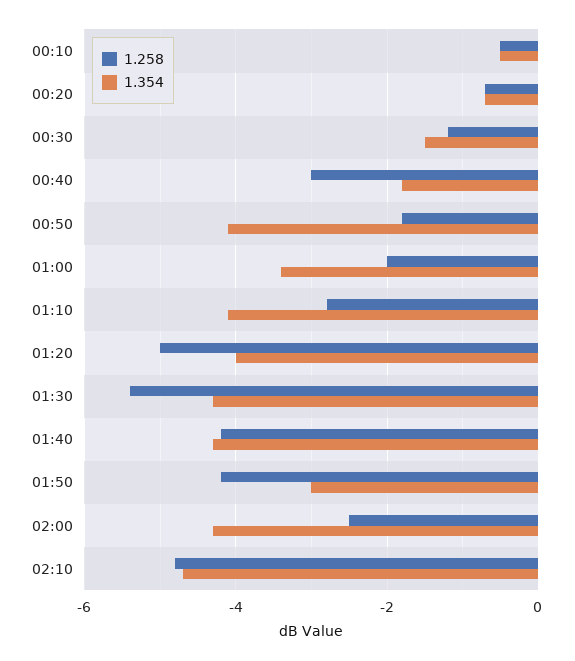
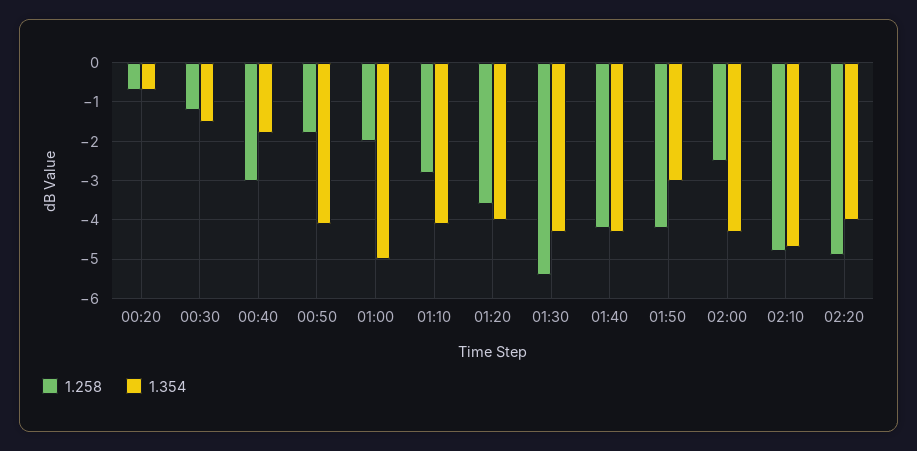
1.258, 00:10: -0.5 -> none
1.354, 00:10: -0.5 -> none
1.354, 01:00: -3.5 -> -5
1.258, 01:20: -5 -> -3.5
1.258, 02:20: none -> -5
1.354, 02:20: none -> -4

